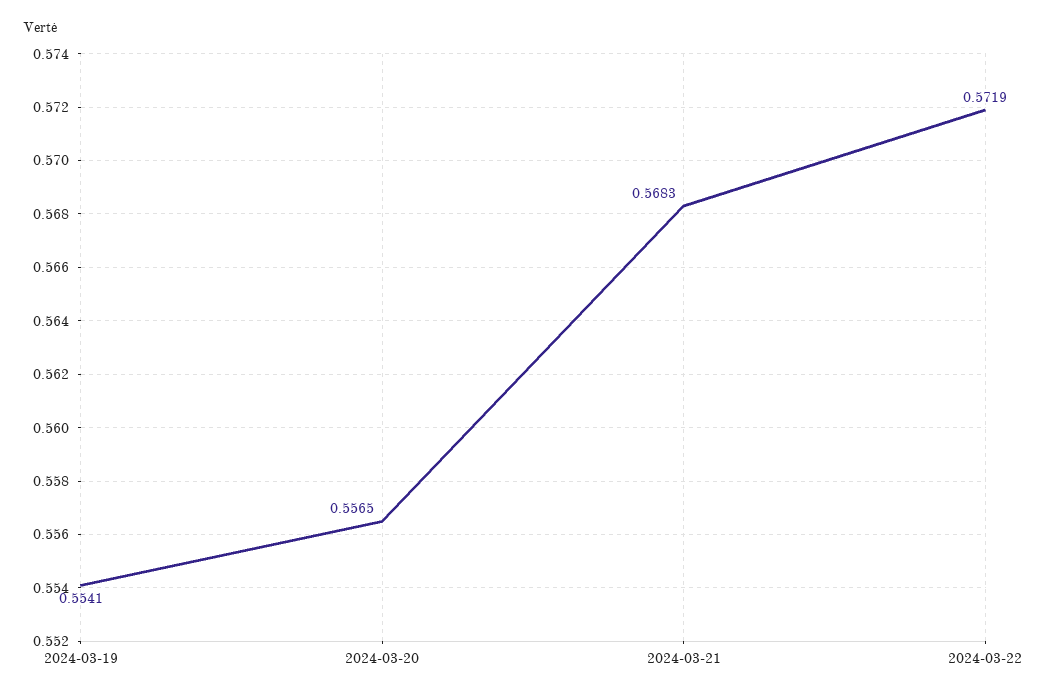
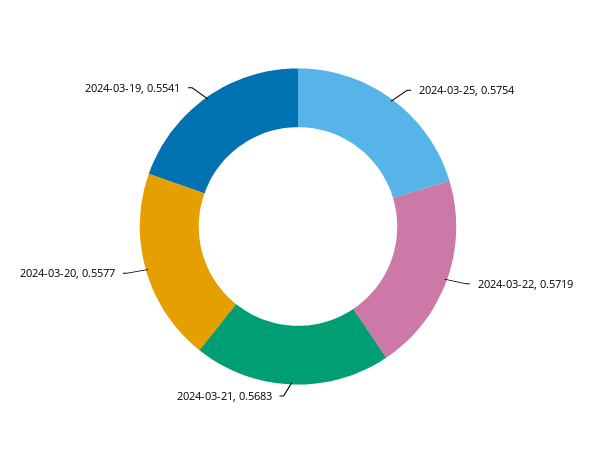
2024-03-20: 0.5565 -> 0.5577
2024-03-25: none -> 0.5754

